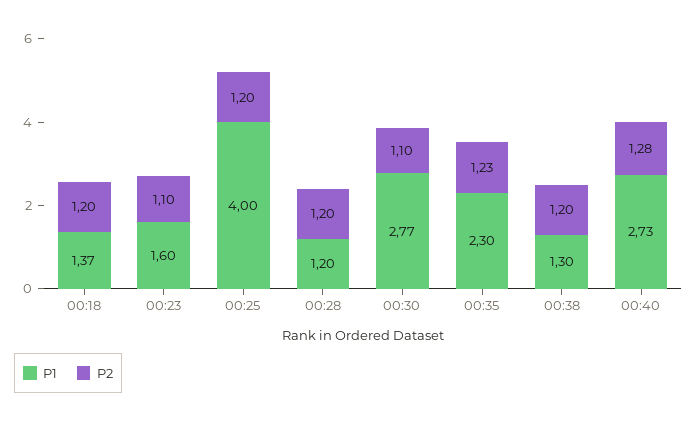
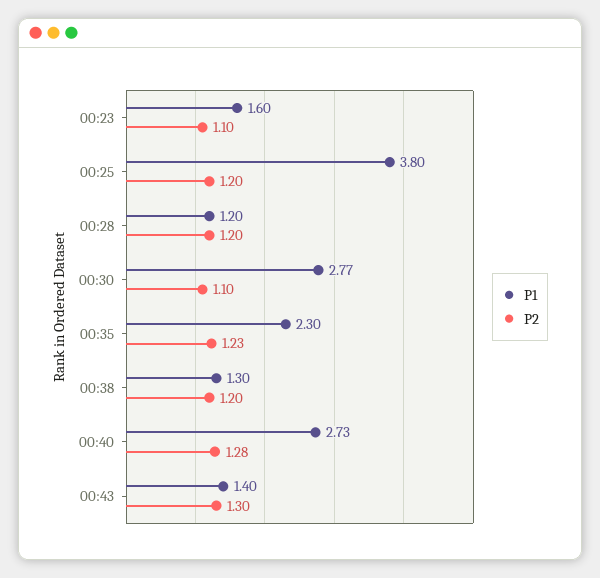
P1, 00:18: 1.37 -> none
P2, 00:18: 1.2 -> none
P1, 00:25: 4 -> 3.8
P1, 00:43: none -> 1.4
P2, 00:43: none -> 1.3

